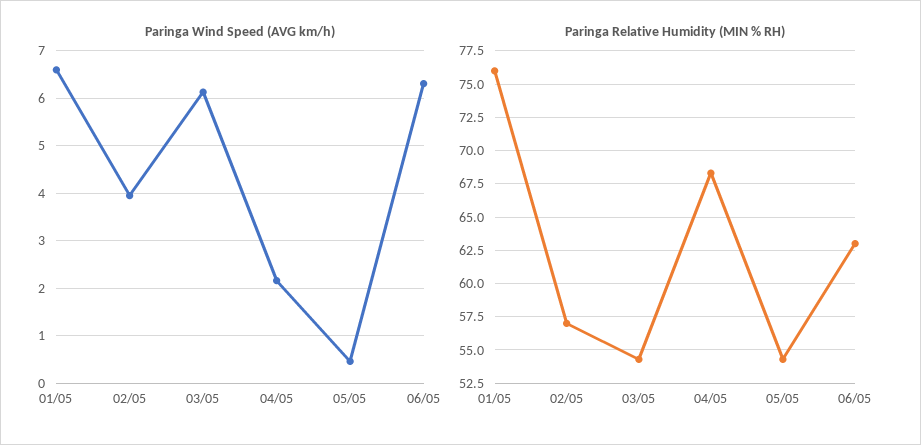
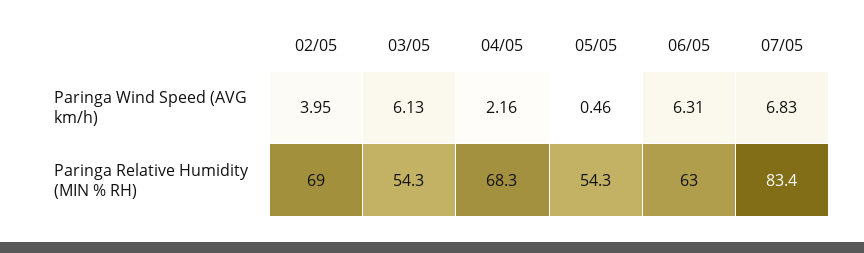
Paringa Wind Speed (AVG km/h), 01/05: 6.6 -> none
Paringa Relative Humidity (MIN % RH), 01/05: 76 -> none
Paringa Relative Humidity (MIN % RH), 02/05: 57 -> 69
Paringa Wind Speed (AVG km/h), 07/05: none -> 6.83
Paringa Relative Humidity (MIN % RH), 07/05: none -> 83.4

